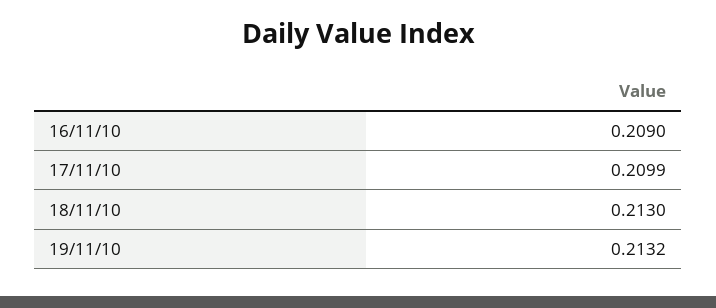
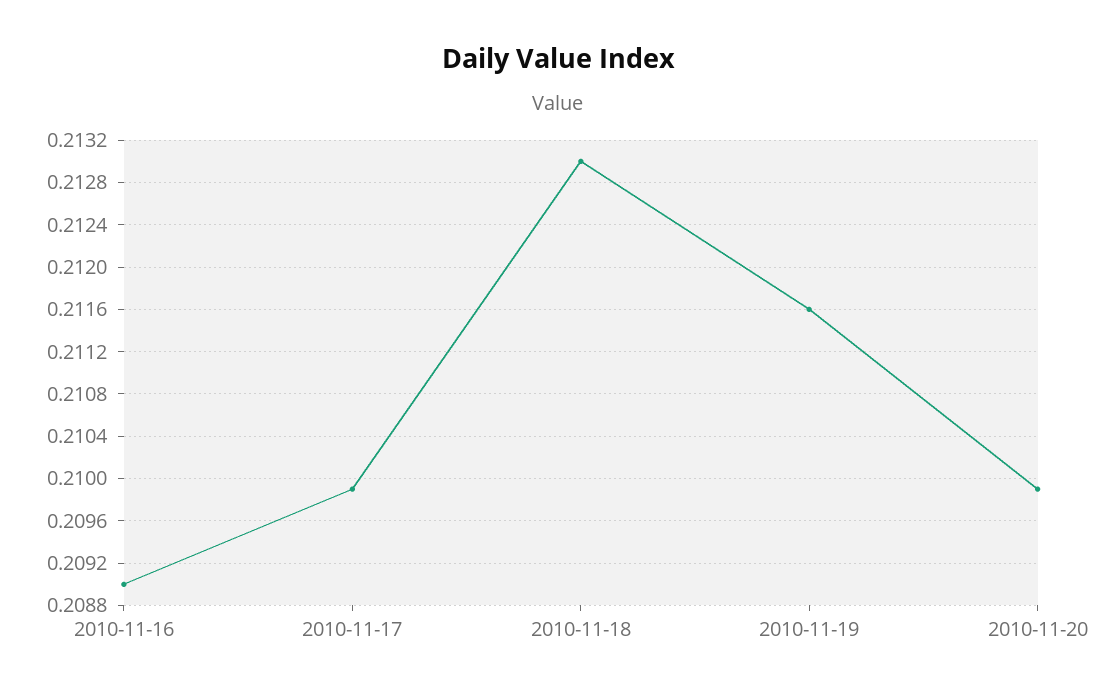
19/11/10: 0.2132 -> 0.2116
2010-11-20: none -> 0.2099

